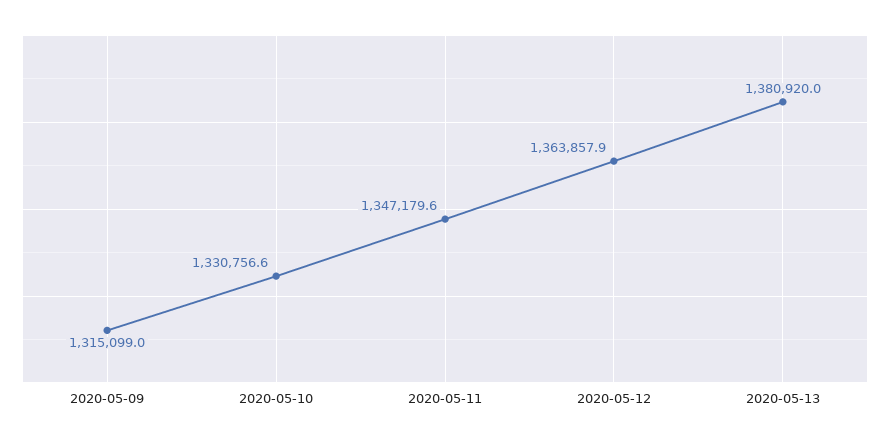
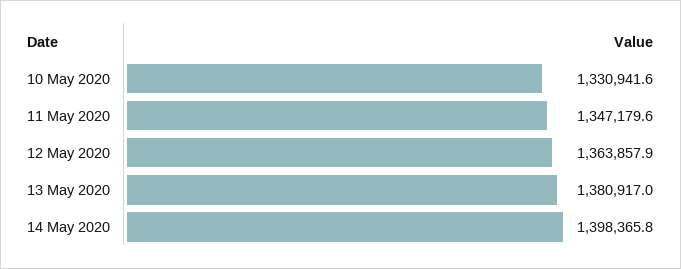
2020-05-09: 1315099 -> none
2020-05-10: 1330756.6 -> 1330941.6
2020-05-13: 1380920 -> 1380917
14 May 2020: none -> 1398365.8

